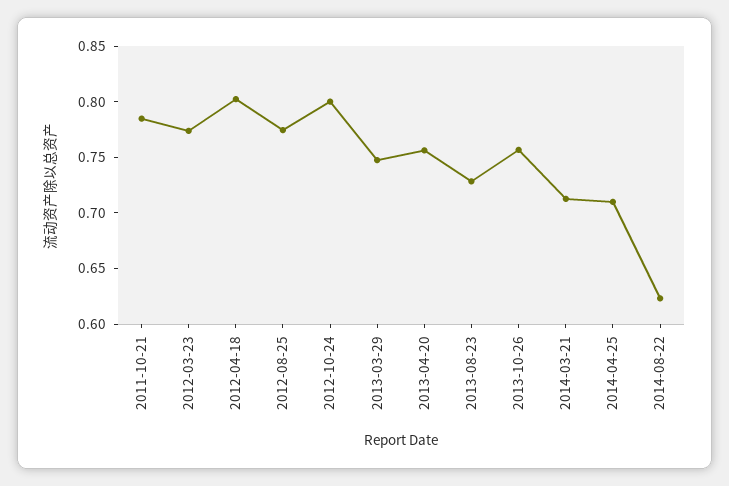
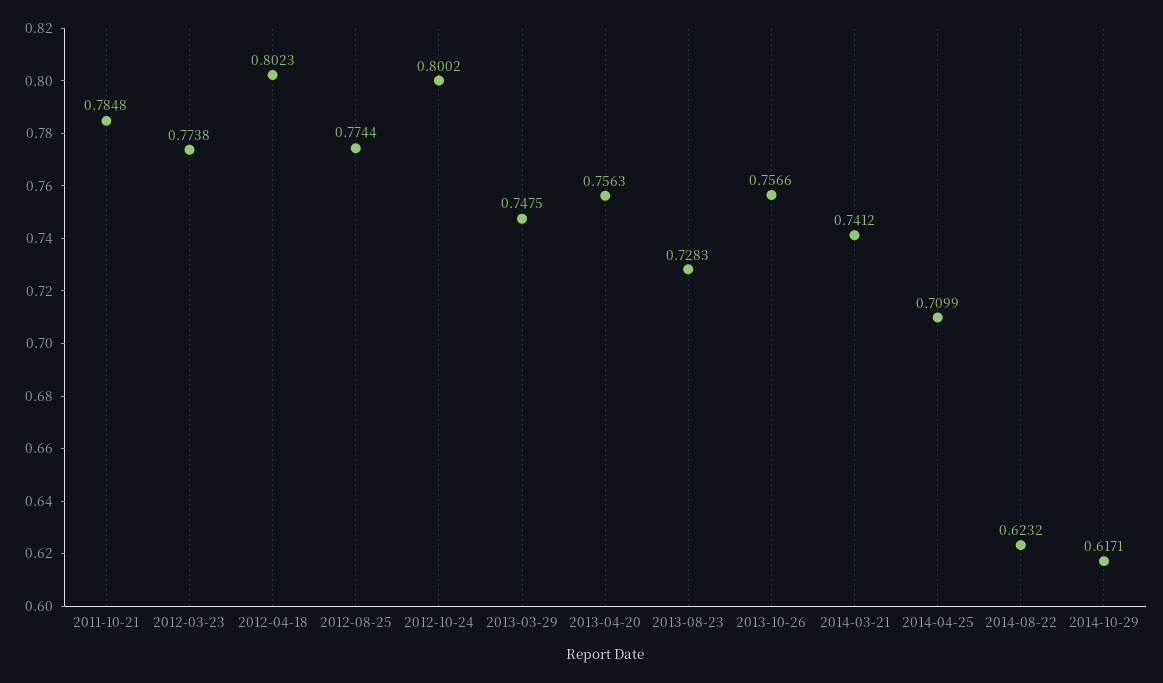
2014-03-21: 0.71 -> 0.7412
2014-10-29: none -> 0.6171

